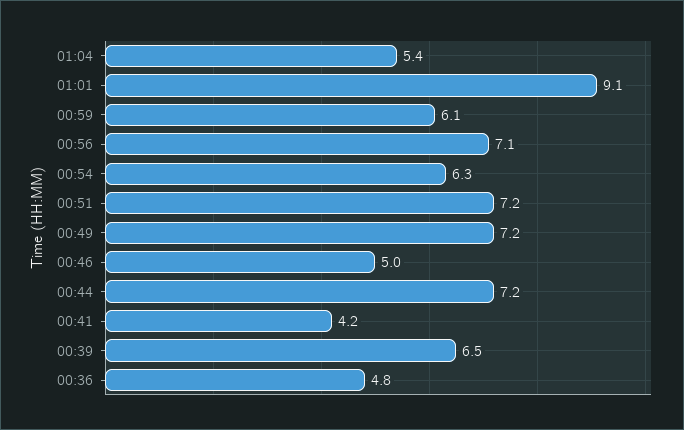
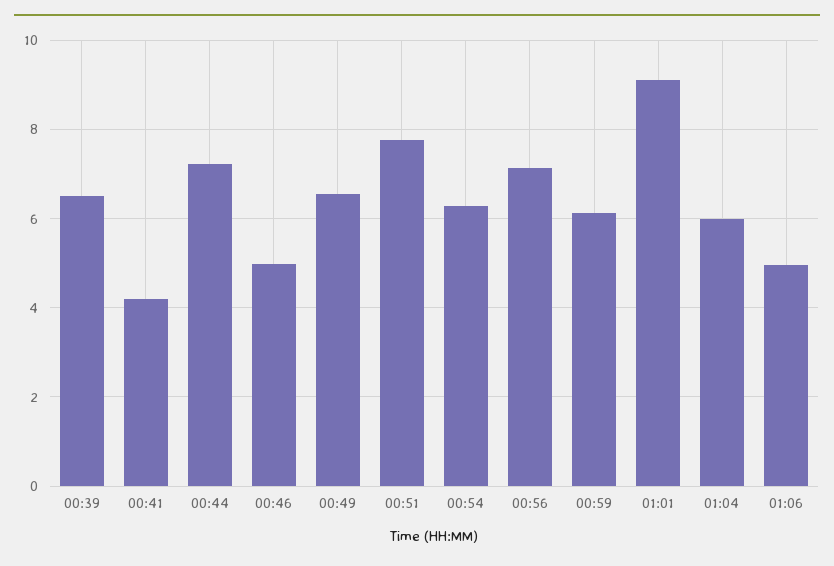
01:04: 5.4 -> 6
00:51: 7.2 -> 7.8
00:49: 7.2 -> 6.6
00:36: 4.8 -> none
01:06: none -> 5

